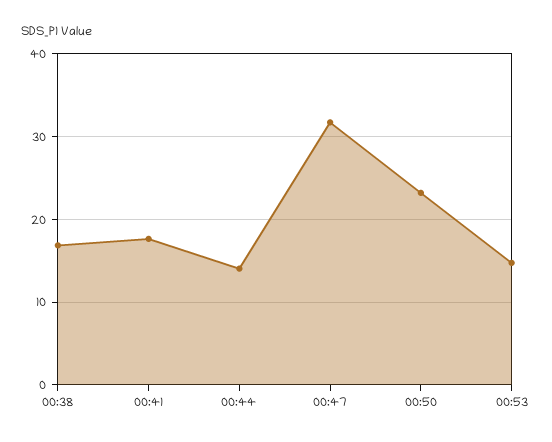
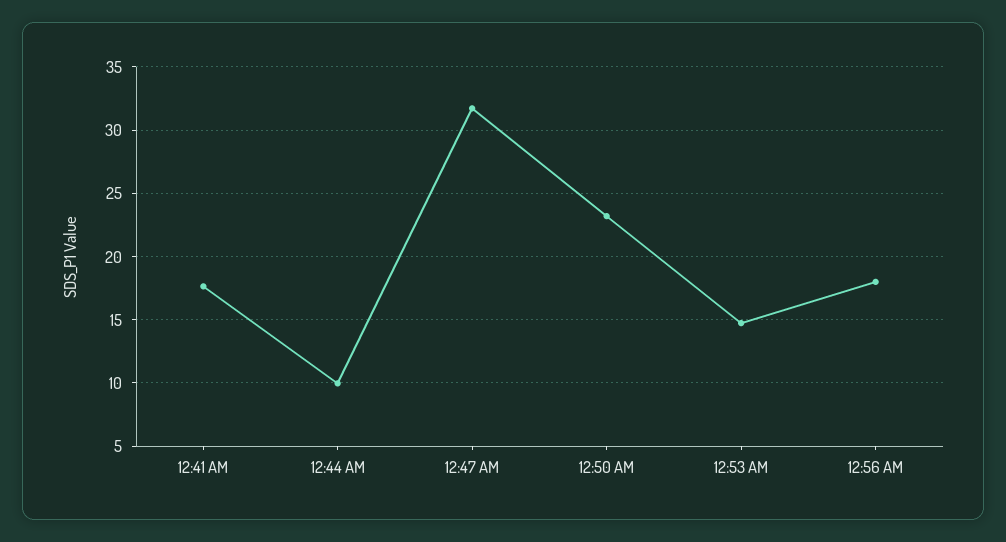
00:38: 17 -> none
00:44: 14 -> 10
12:56 AM: none -> 18

